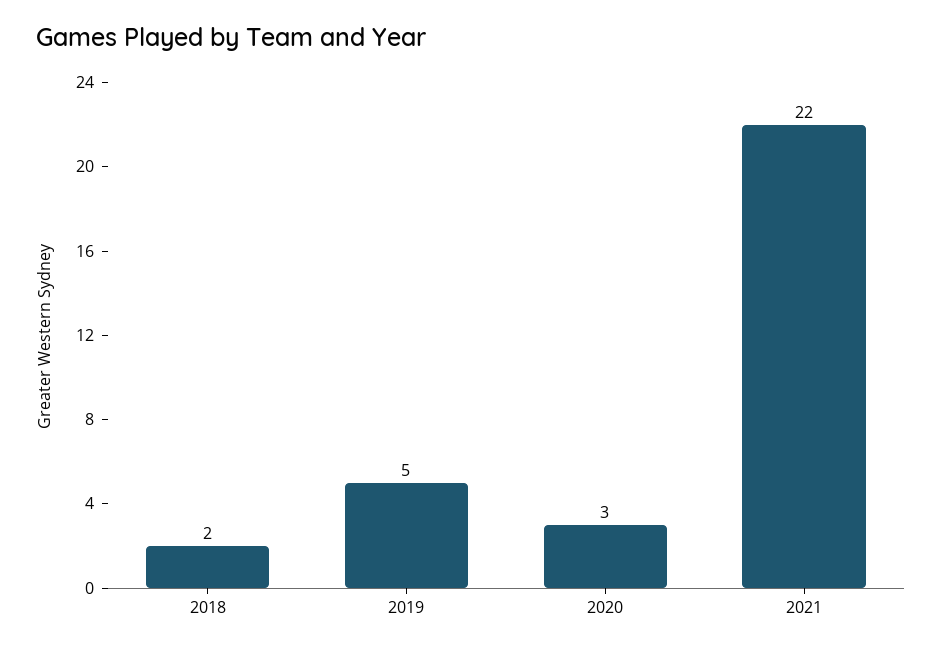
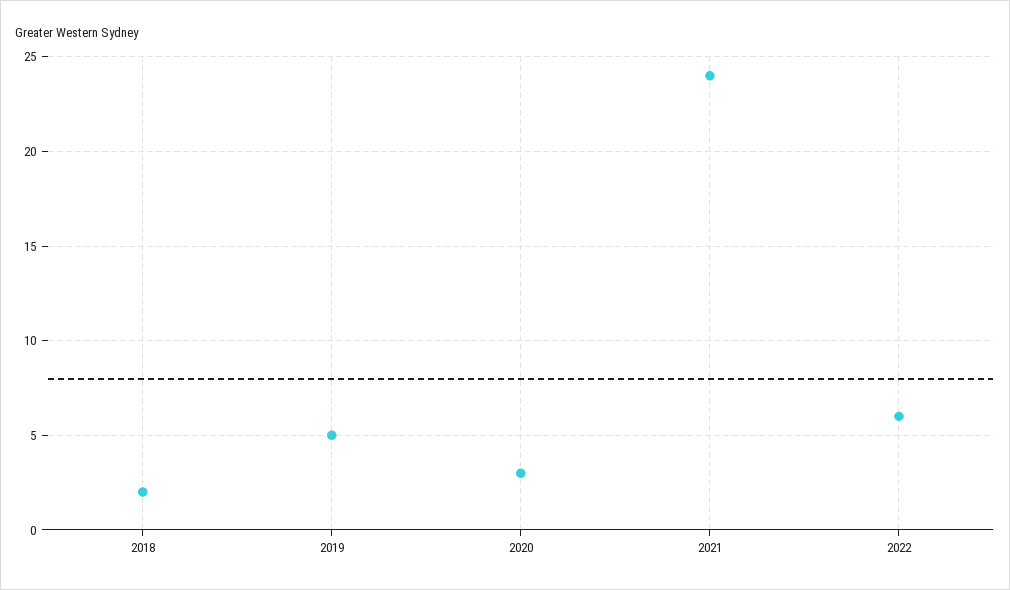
2021: 22 -> 24
2022: none -> 6

